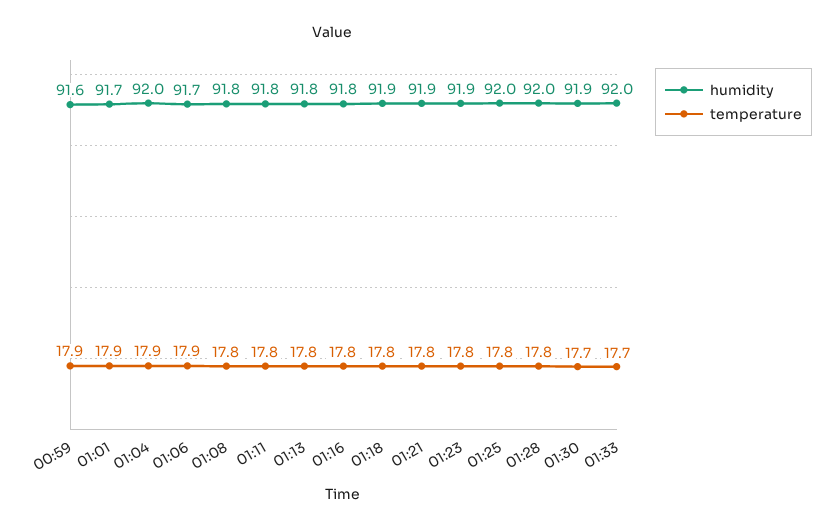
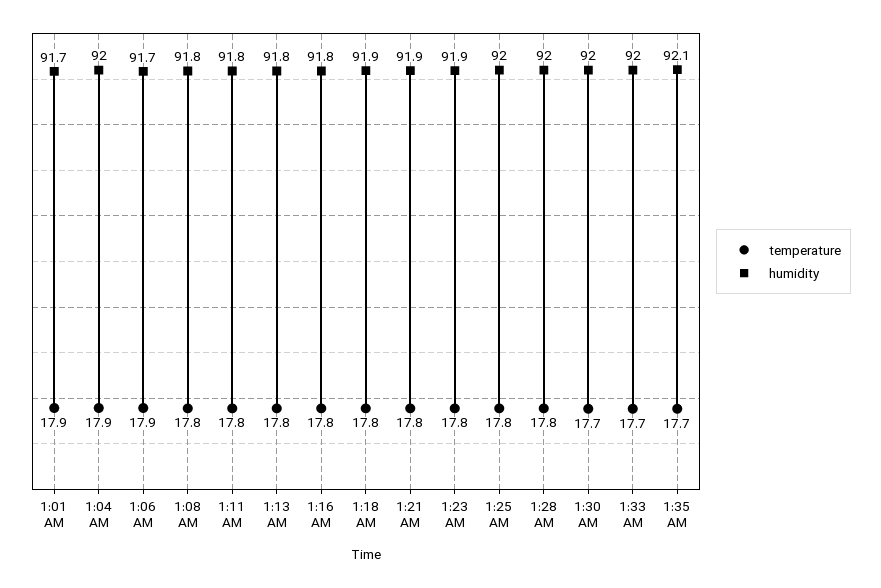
humidity, 00:59: 91.6 -> none
temperature, 00:59: 17.9 -> none
humidity, 01:30: 91.9 -> 92
temperature, 1:35 AM: none -> 17.7
humidity, 1:35 AM: none -> 92.1

